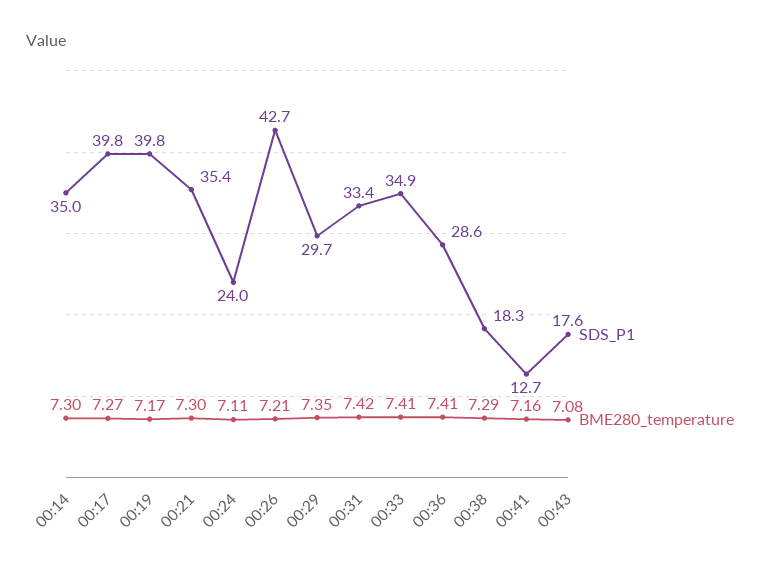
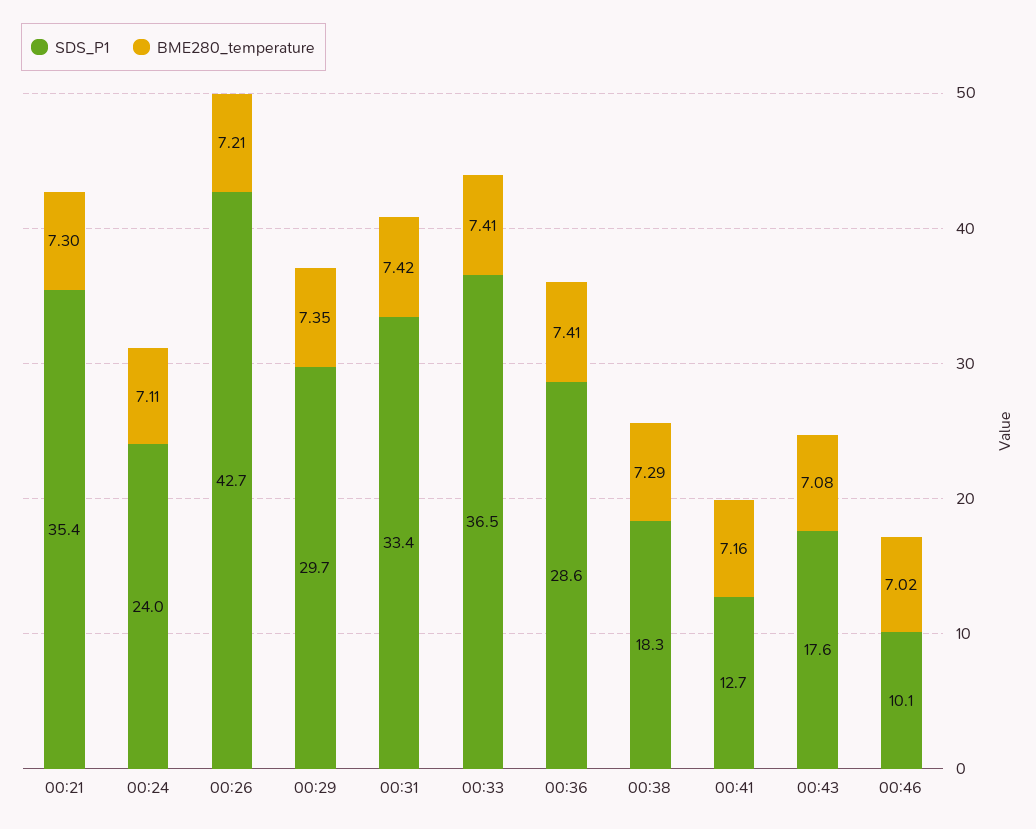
SDS_P1, 00:14: 35 -> none
BME280_temperature, 00:14: 7.3 -> none
SDS_P1, 00:17: 39.8 -> none
BME280_temperature, 00:17: 7.27 -> none
SDS_P1, 00:19: 39.8 -> none
BME280_temperature, 00:19: 7.17 -> none
SDS_P1, 00:33: 34.9 -> 36.5
SDS_P1, 00:46: none -> 10.1
BME280_temperature, 00:46: none -> 7.02

